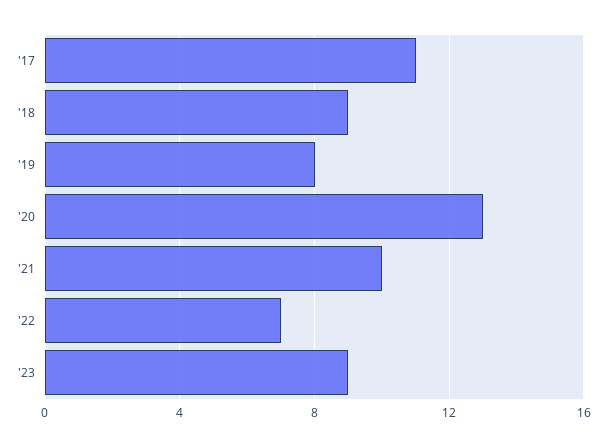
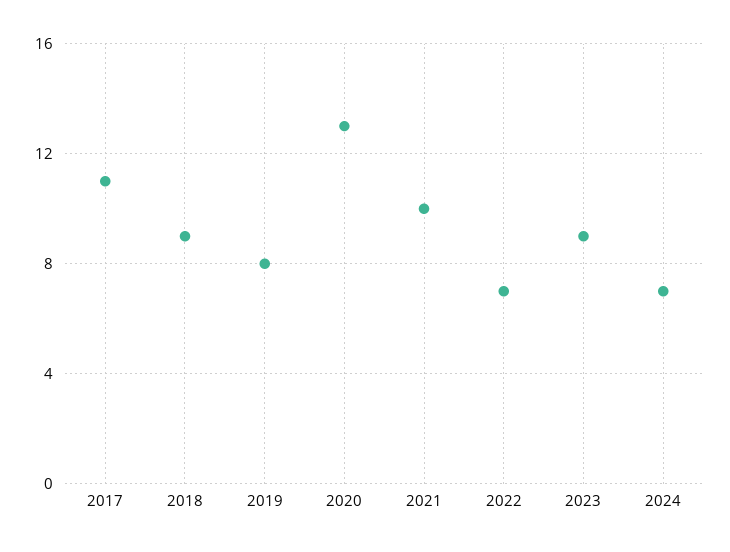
2024: none -> 7

